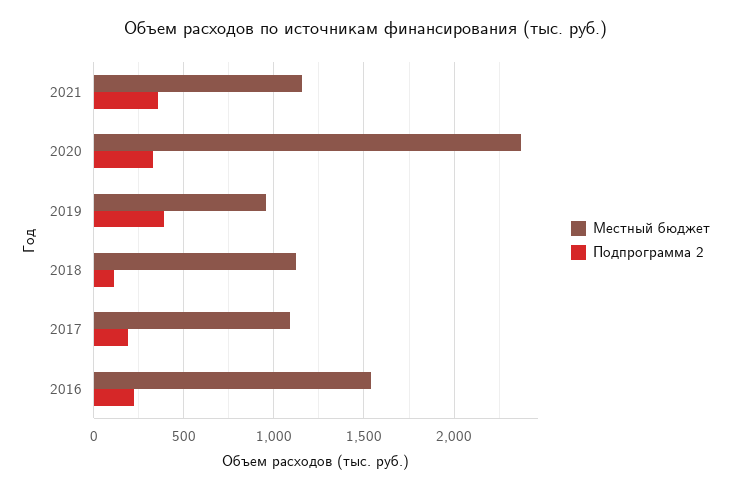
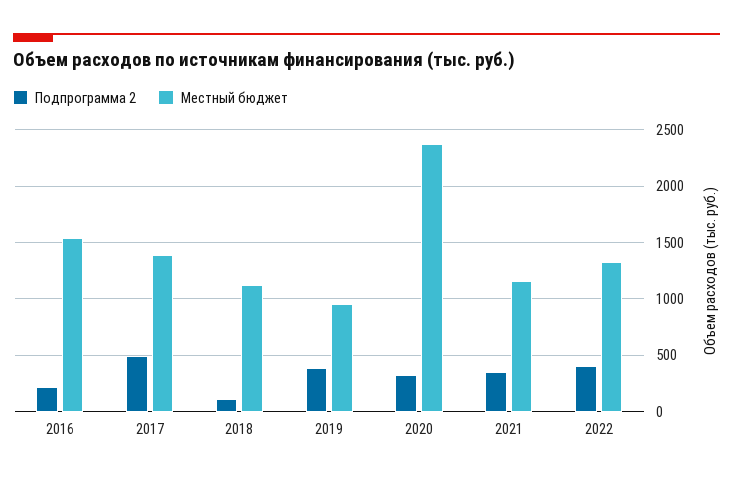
Местный бюджет, 2017: 1100 -> 1400
Подпрограмма 2, 2017: 200 -> 500
Подпрограмма 2, 2022: none -> 400
Местный бюджет, 2022: none -> 1300

